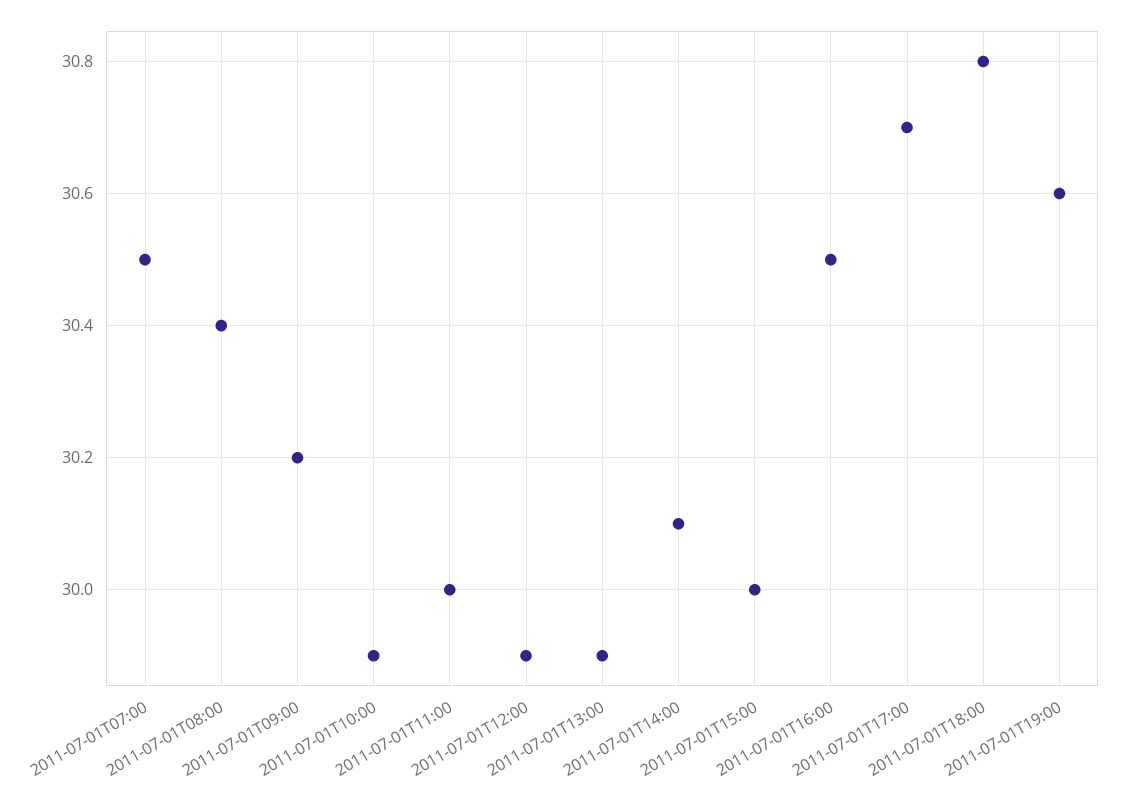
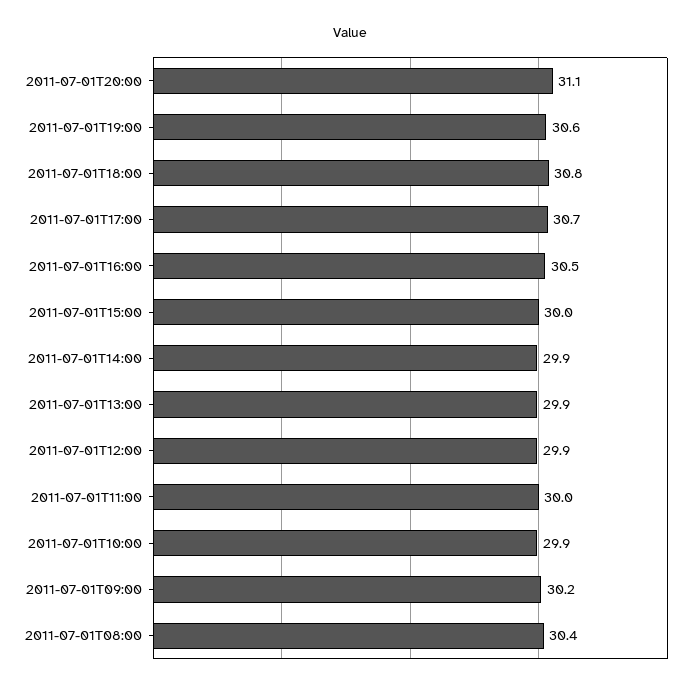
2011-07-01T07:00: 30.5 -> none
2011-07-01T14:00: 30.1 -> 29.9
2011-07-01T20:00: none -> 31.1

